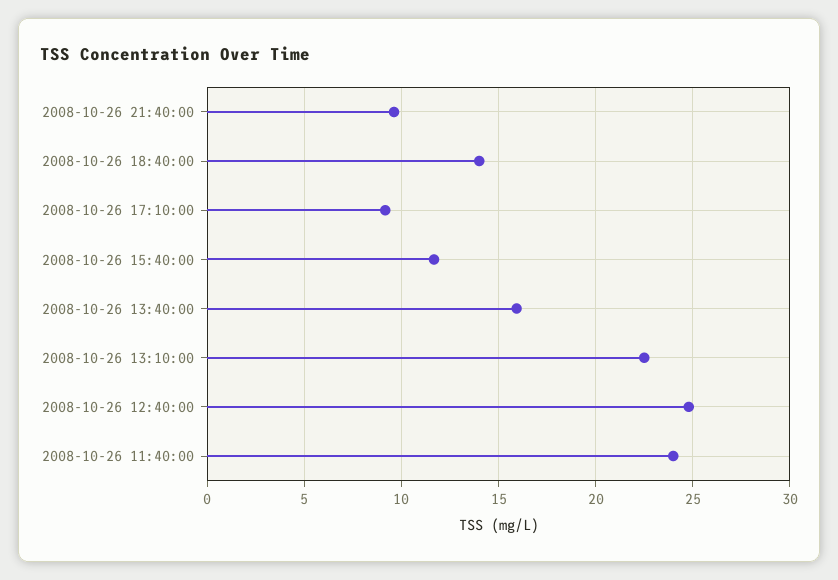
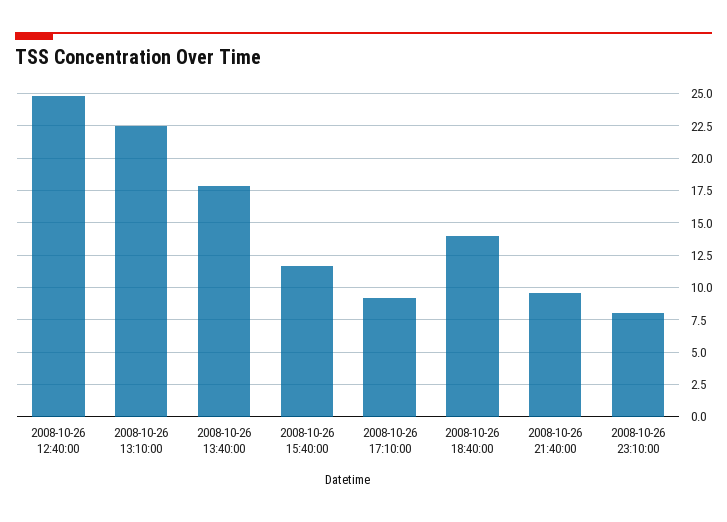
2008-10-26 13:40:00: 16 -> 18
2008-10-26 11:40:00: 24 -> none
2008-10-26 23:10:00: none -> 8

